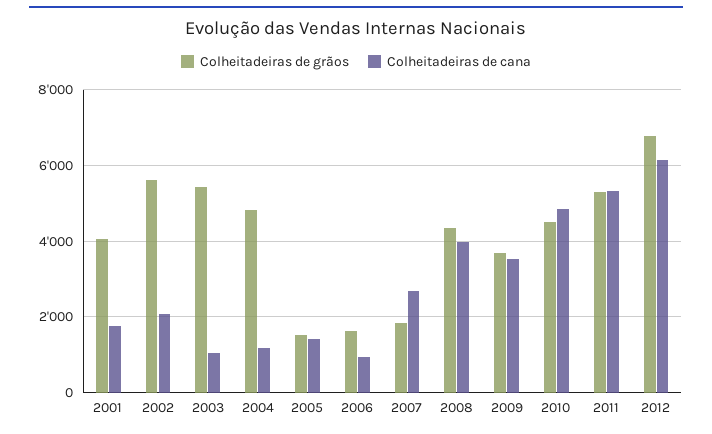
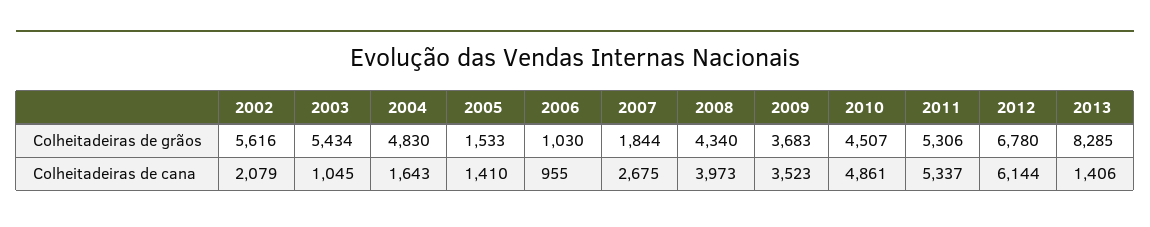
Colheitadeiras de grãos, 2001: 4000 -> none
Colheitadeiras de cana, 2001: 1800 -> none
Colheitadeiras de cana, 2004: 1200 -> 1643
Colheitadeiras de grãos, 2006: 1600 -> 1030
Colheitadeiras de grãos, 2013: none -> 8285
Colheitadeiras de cana, 2013: none -> 1406

